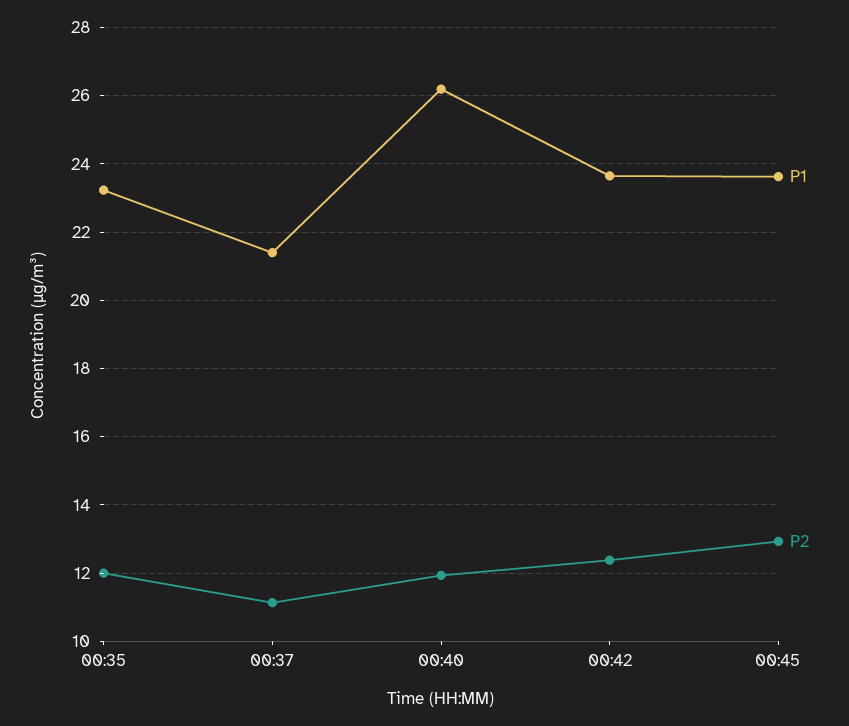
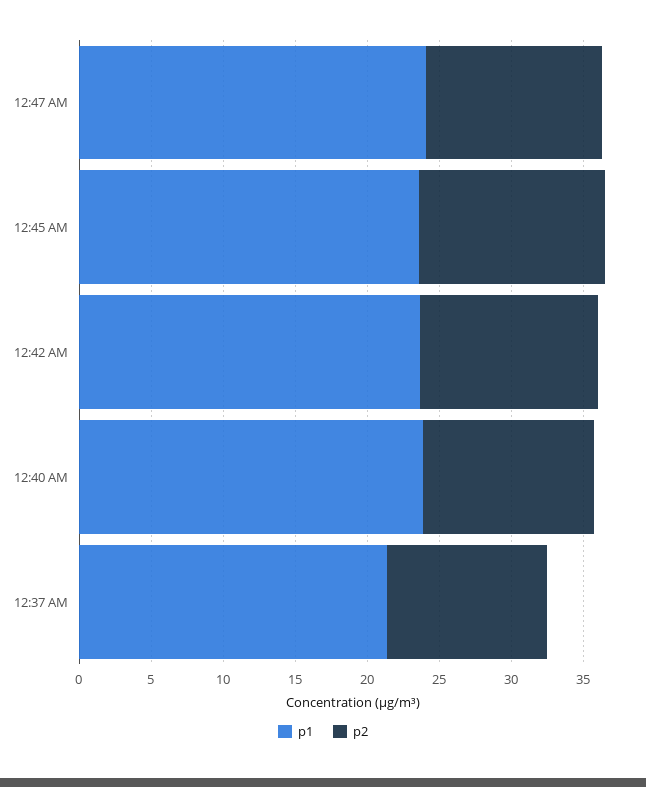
P1, 00:35: 23.2 -> none
P2, 00:35: 12 -> none
P1, 00:40: 26.2 -> 24
P1, 12:47 AM: none -> 24
P2, 12:47 AM: none -> 12

